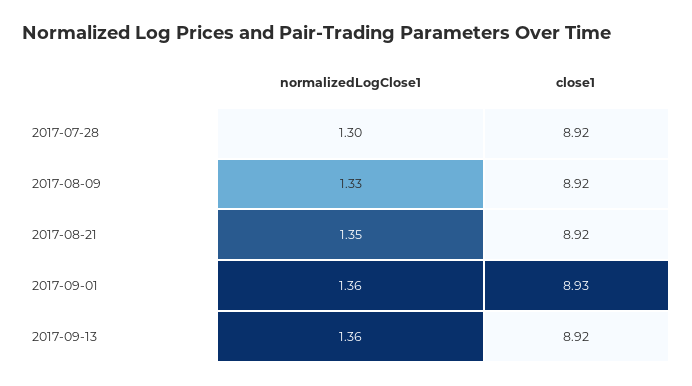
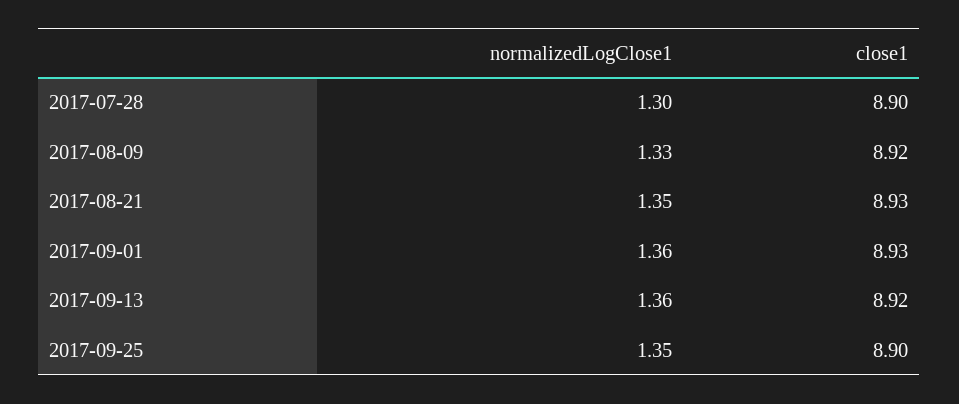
close1, 2017-07-28: 8.92 -> 8.9
close1, 2017-08-21: 8.92 -> 8.93
normalizedLogClose1, 2017-09-25: none -> 1.35
close1, 2017-09-25: none -> 8.9

